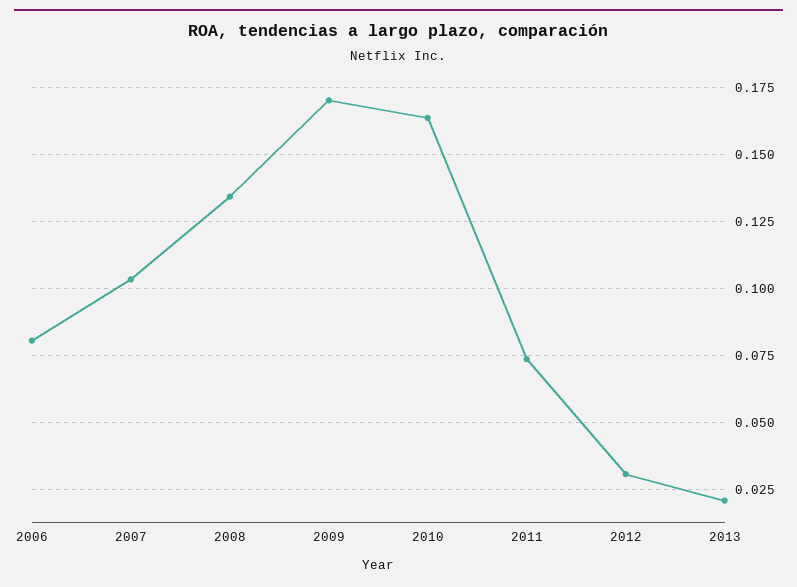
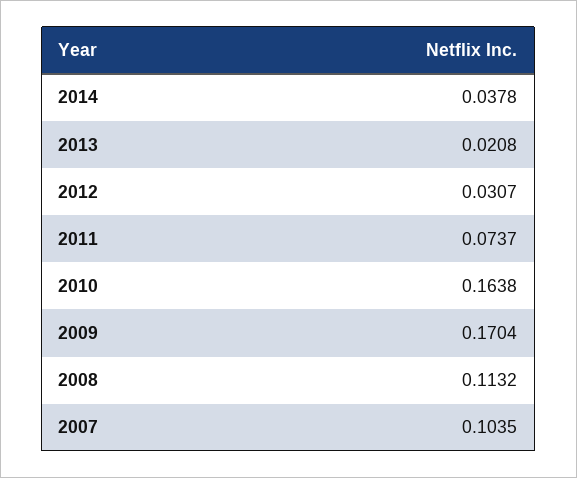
2006: 0.08 -> none
2008: 0.135 -> 0.1132
2014: none -> 0.0378

